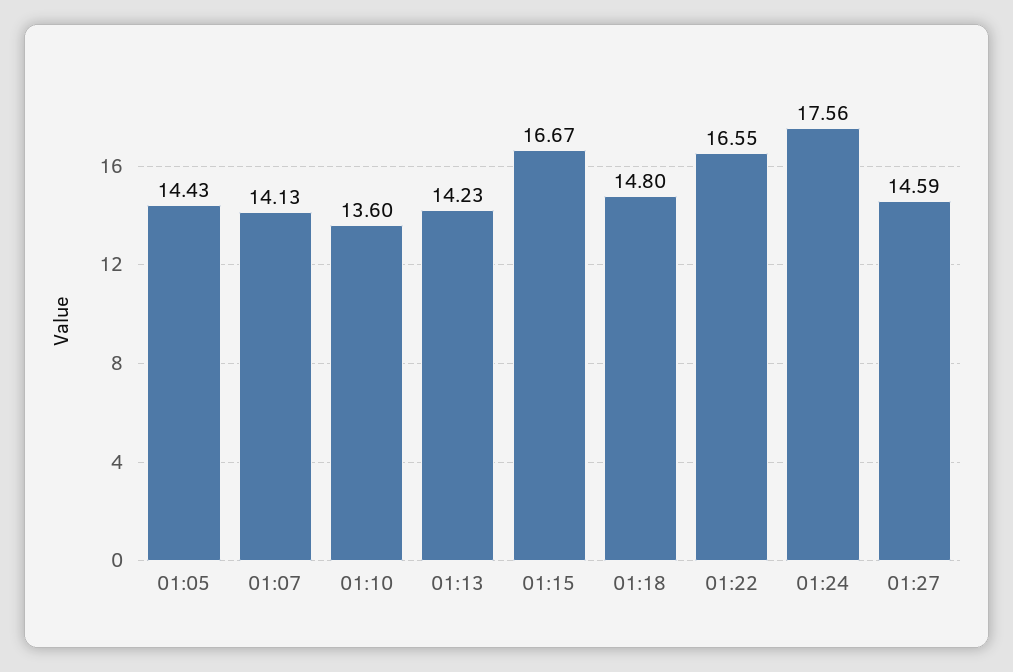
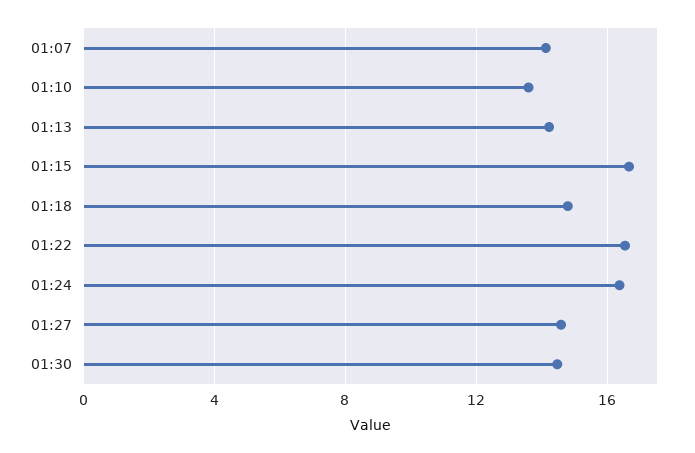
01:05: 14.43 -> none
01:24: 17.56 -> 16.5
01:30: none -> 14.5

